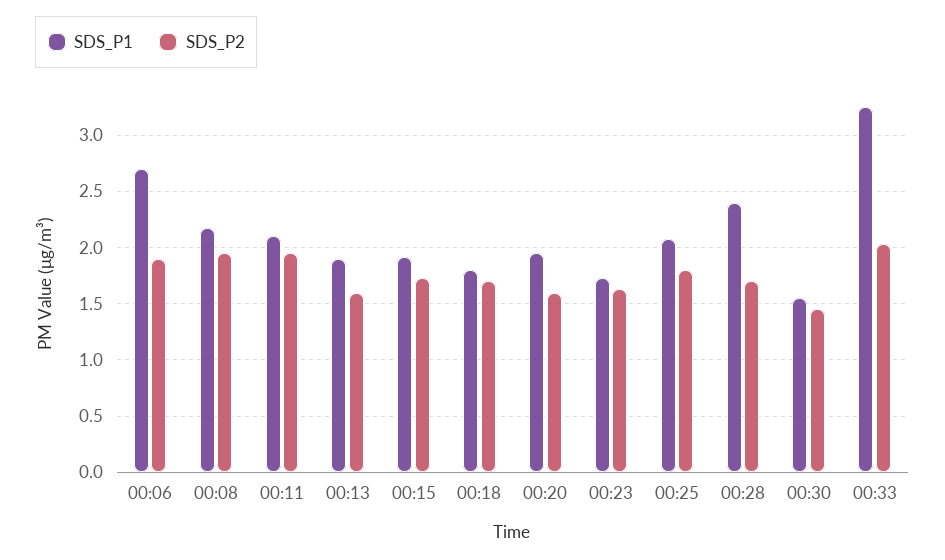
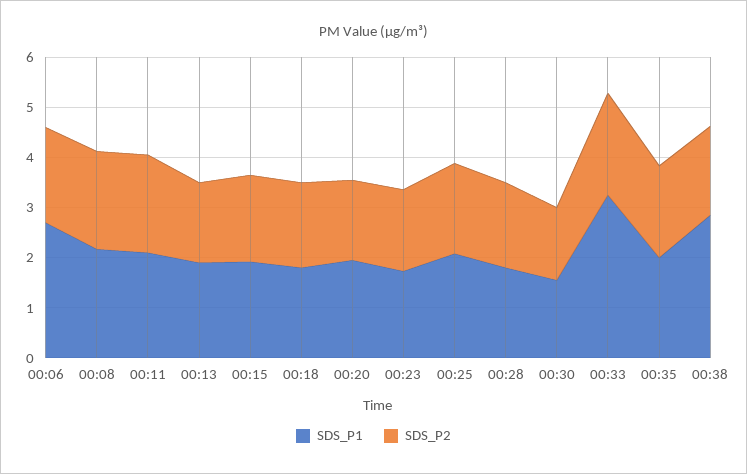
SDS_P1, 00:28: 2.4 -> 1.8
SDS_P1, 00:35: none -> 2
SDS_P2, 00:35: none -> 1.8
SDS_P1, 00:38: none -> 2.8
SDS_P2, 00:38: none -> 1.8

